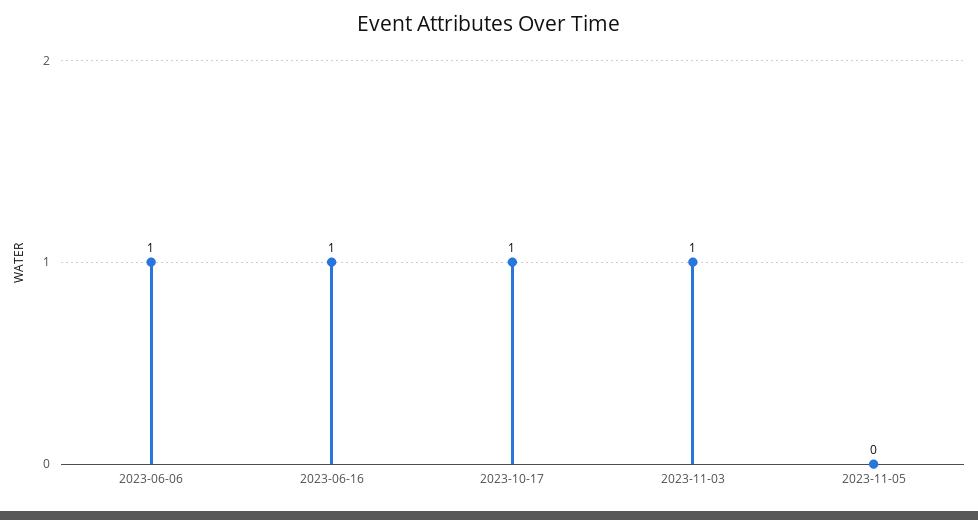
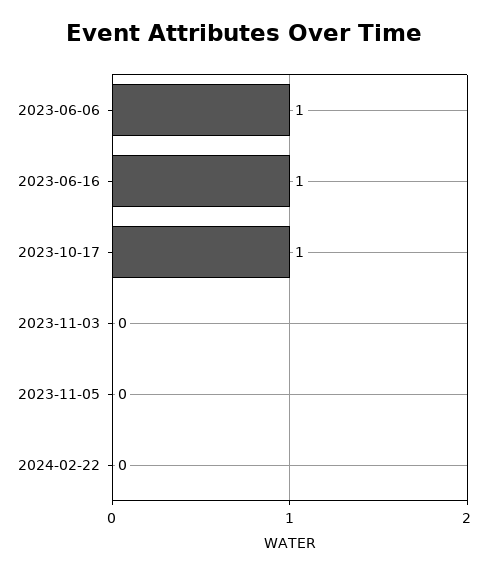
2023-11-03: 1 -> 0
2024-02-22: none -> 0

